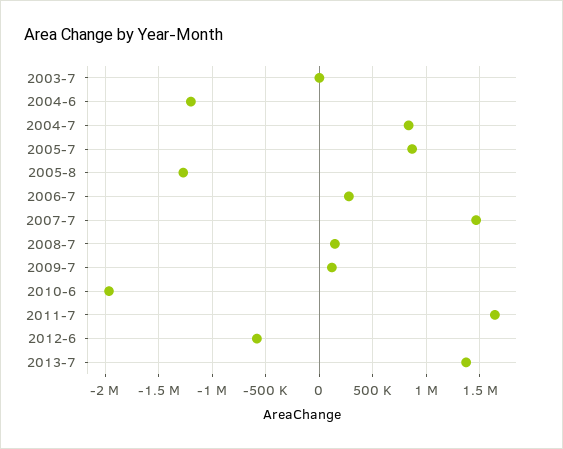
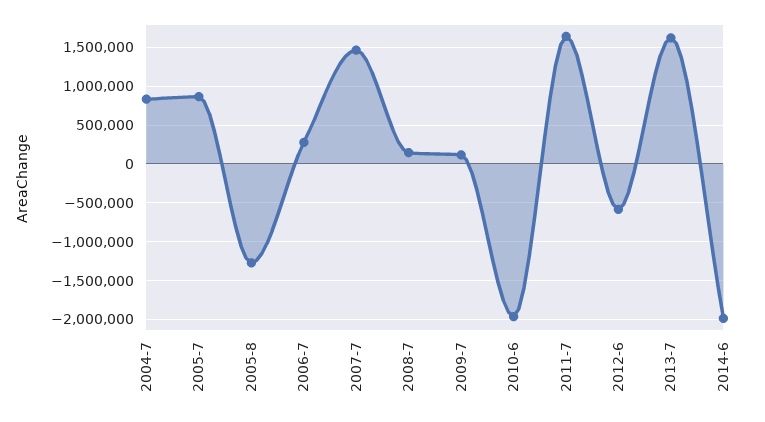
2003-7: 0 -> none
2004-6: -1200000 -> none
2013-7: 1400000 -> 1600000
2014-6: none -> -2000000

